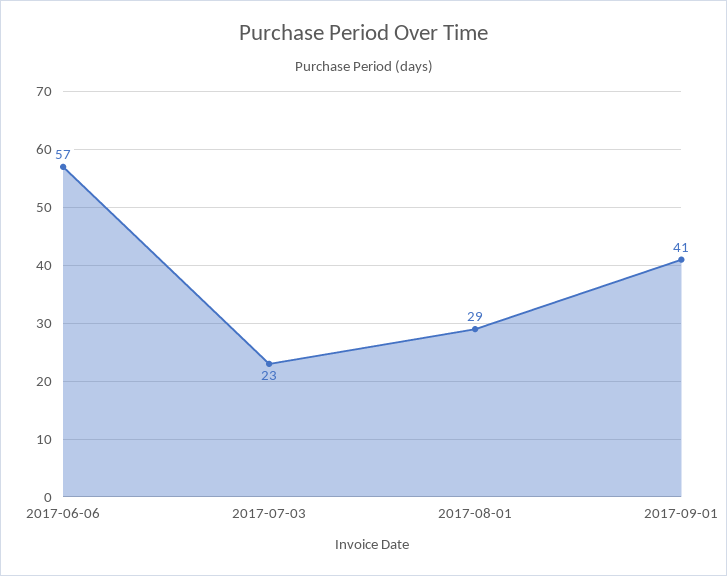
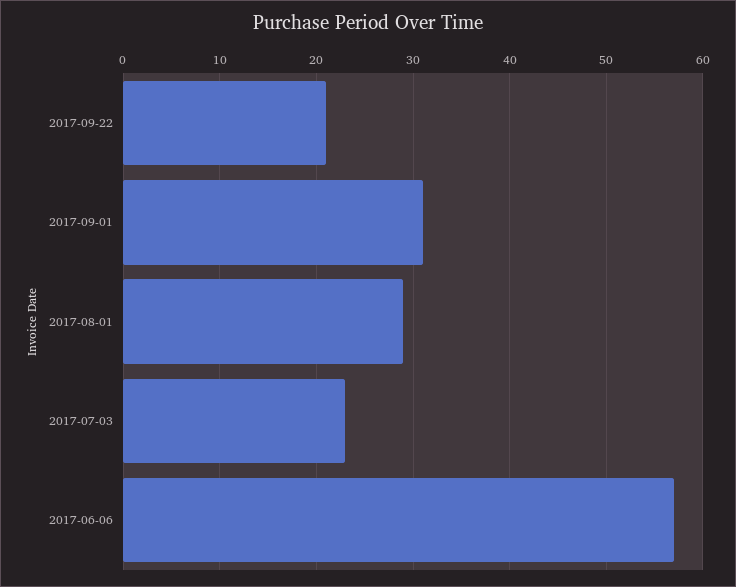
2017-09-01: 41 -> 31
2017-09-22: none -> 21

